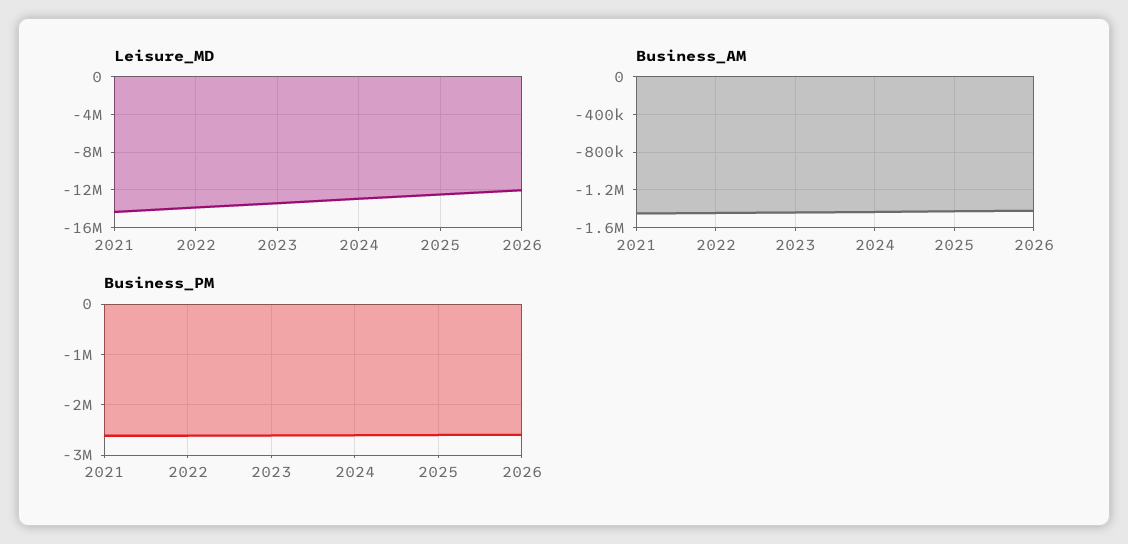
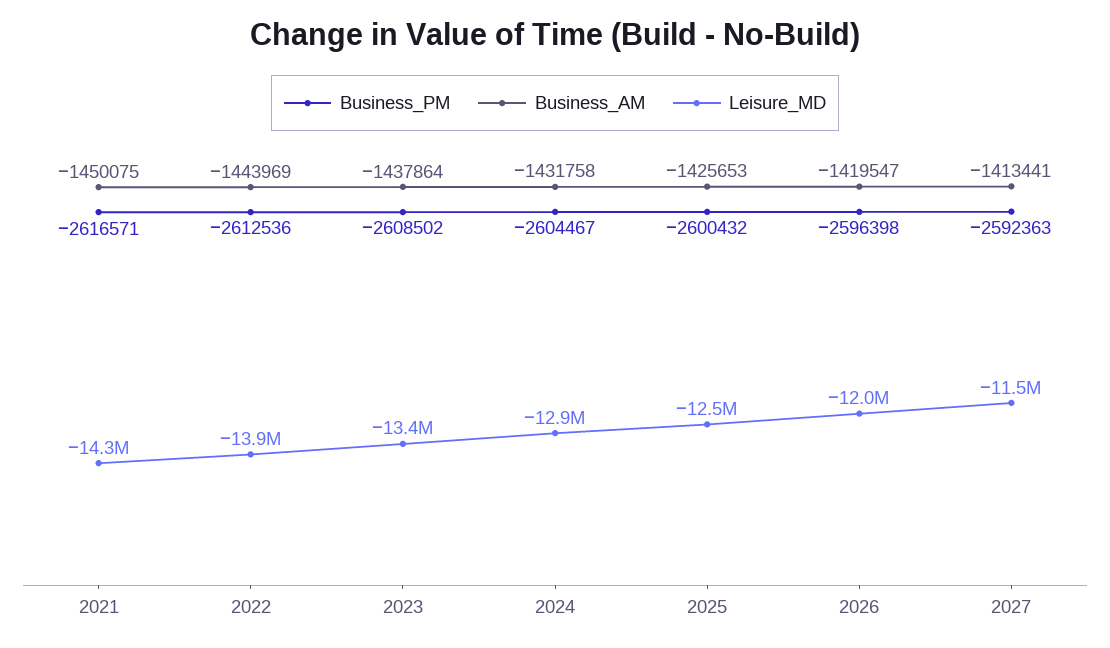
Business_PM, 2027: none -> -2592363
Business_AM, 2027: none -> -1413441
Leisure_MD, 2027: none -> -11500000

